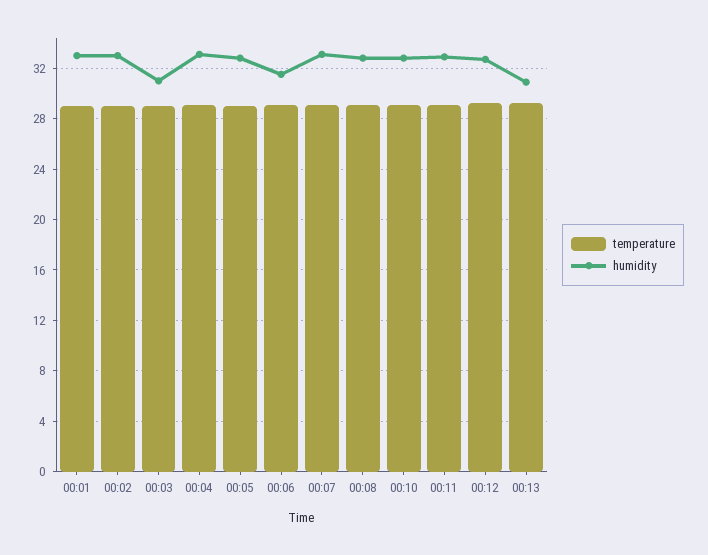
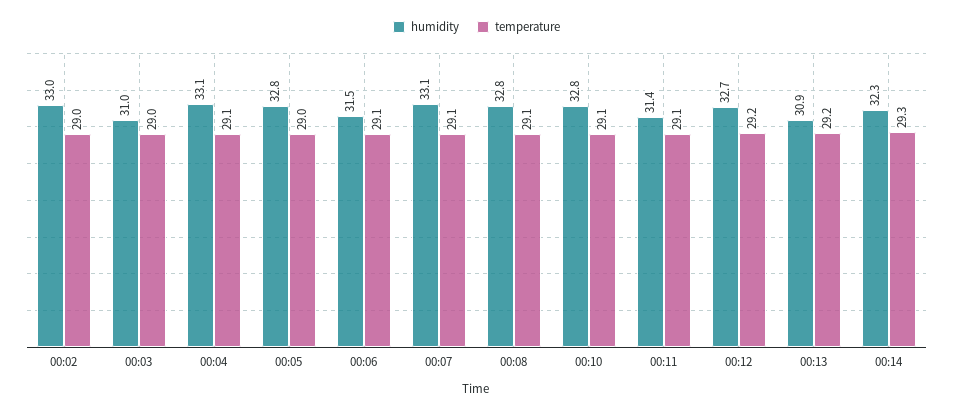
temperature, 00:01: 29 -> none
humidity, 00:01: 33 -> none
humidity, 00:11: 33 -> 31.4
humidity, 00:14: none -> 32.3
temperature, 00:14: none -> 29.3

